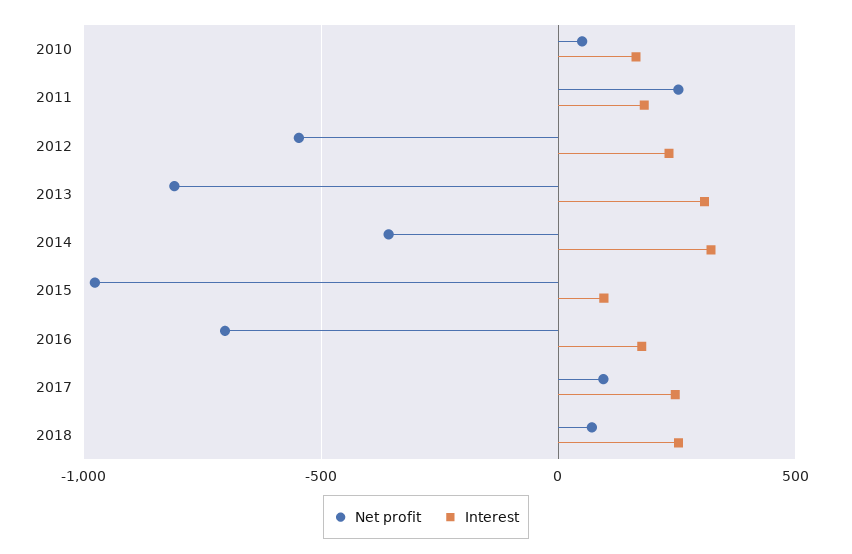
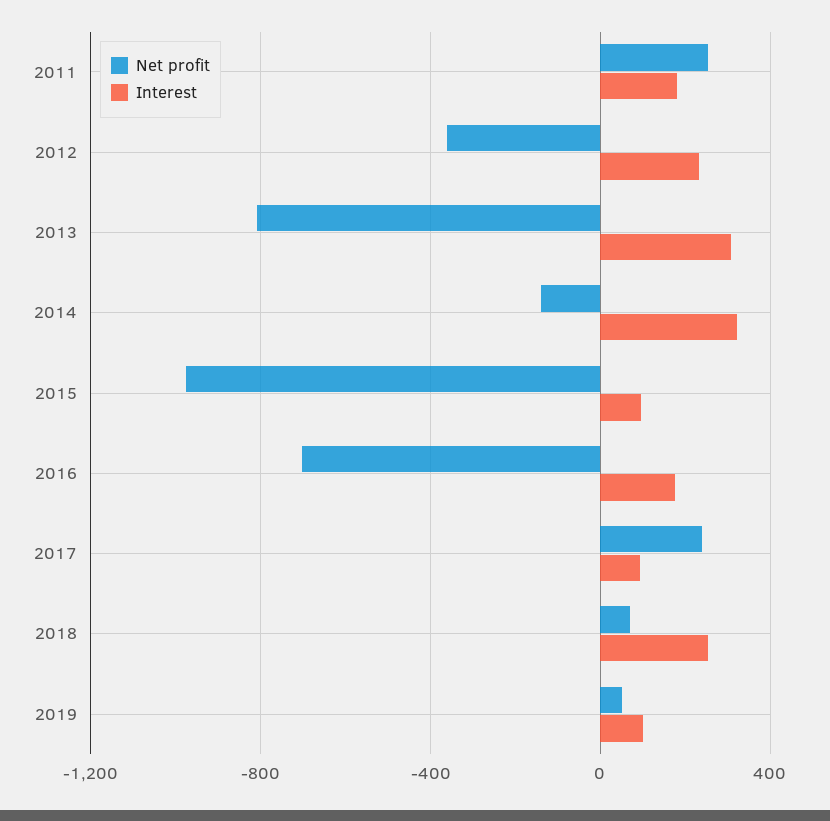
Net profit, 2010: 50 -> none
Interest, 2010: 150 -> none
Net profit, 2012: -550 -> -350
Net profit, 2014: -350 -> -150
Net profit, 2017: 100 -> 250
Interest, 2017: 250 -> 100
Net profit, 2019: none -> 50
Interest, 2019: none -> 100

